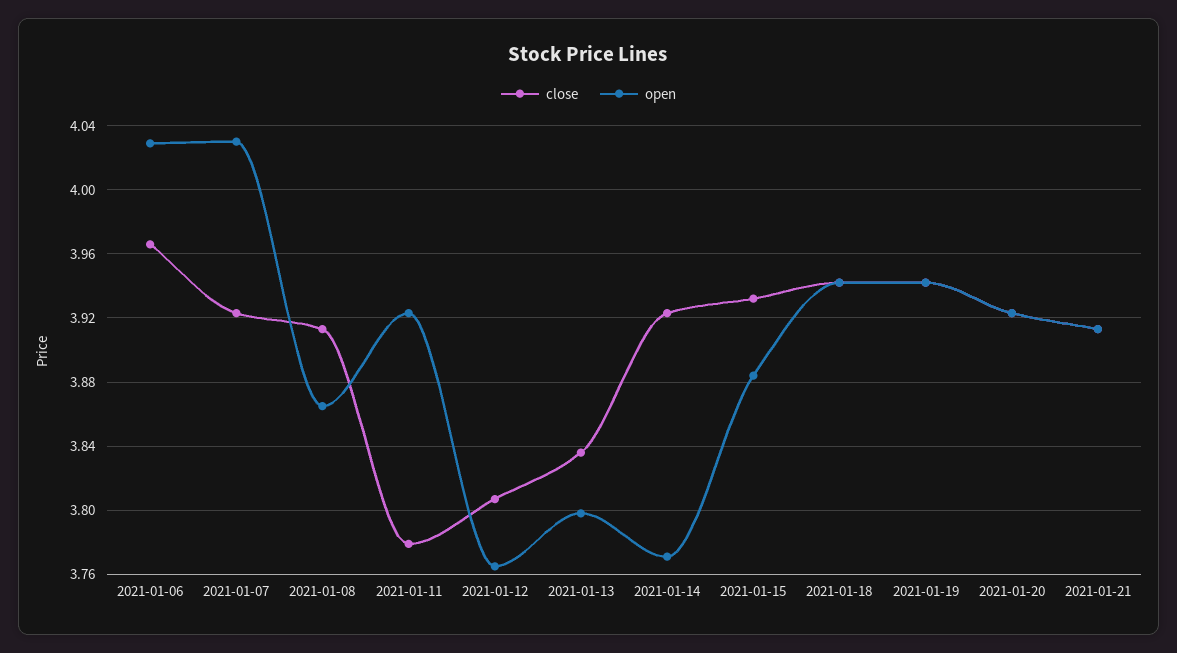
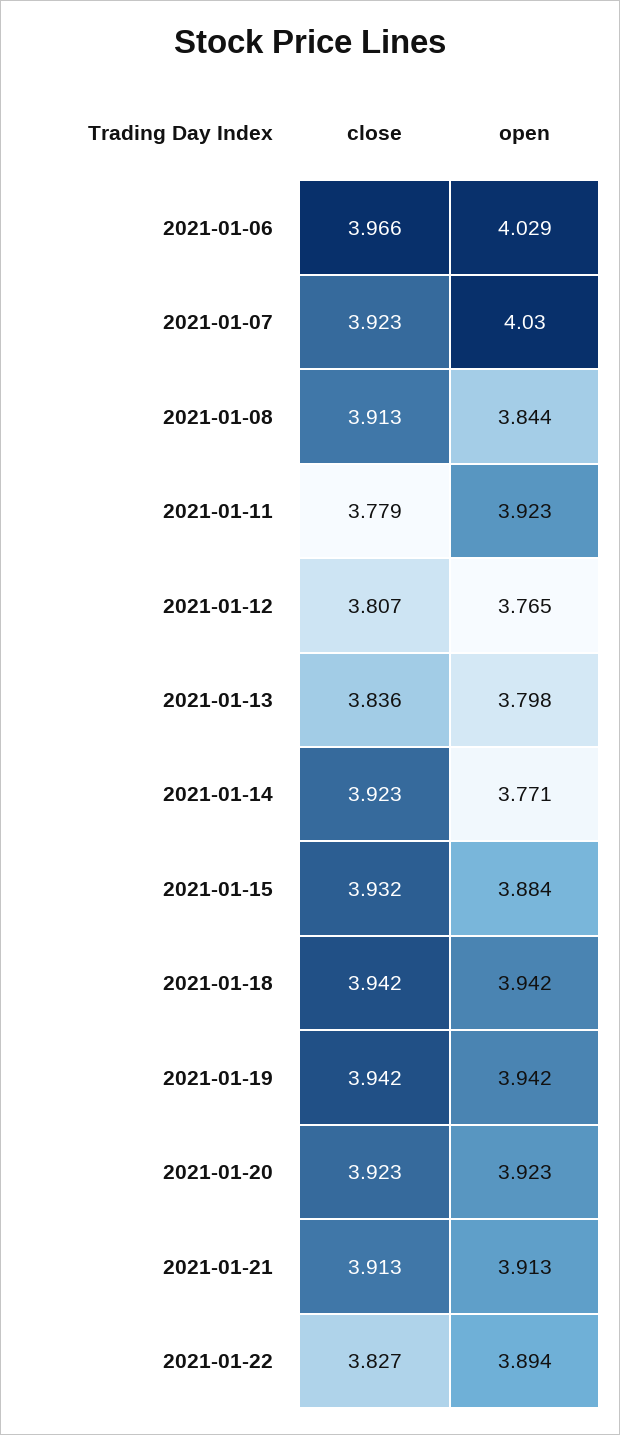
open, 2021-01-08: 3.865 -> 3.844
close, 2021-01-22: none -> 3.827
open, 2021-01-22: none -> 3.894

